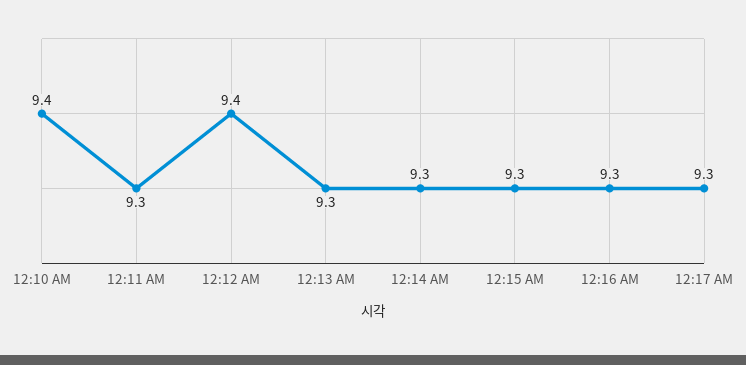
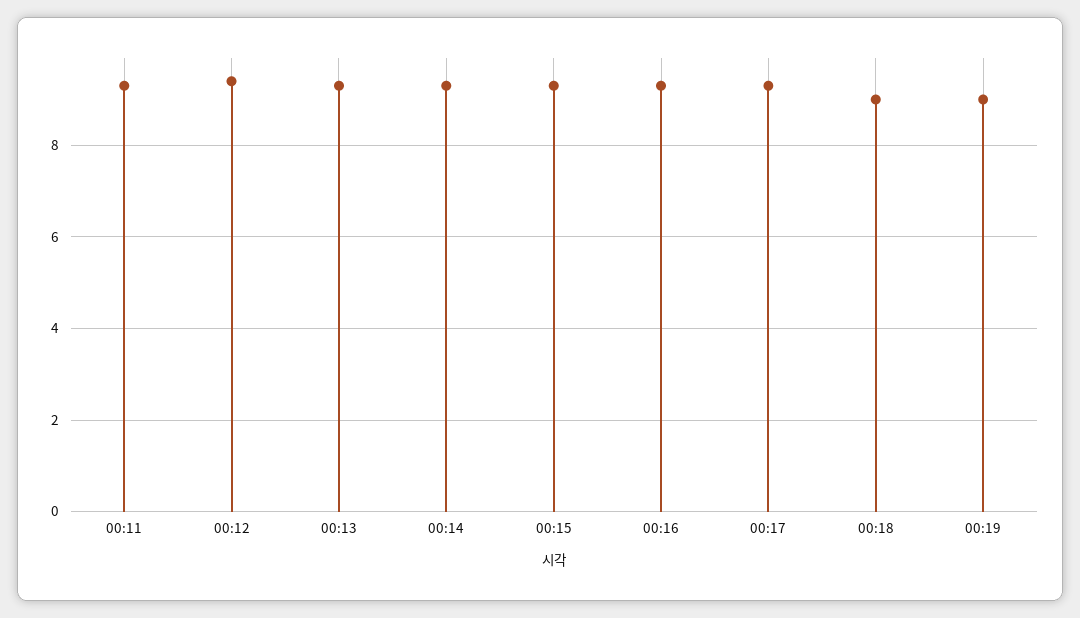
12:10 AM: 9.4 -> none
00:18: none -> 9
00:19: none -> 9

